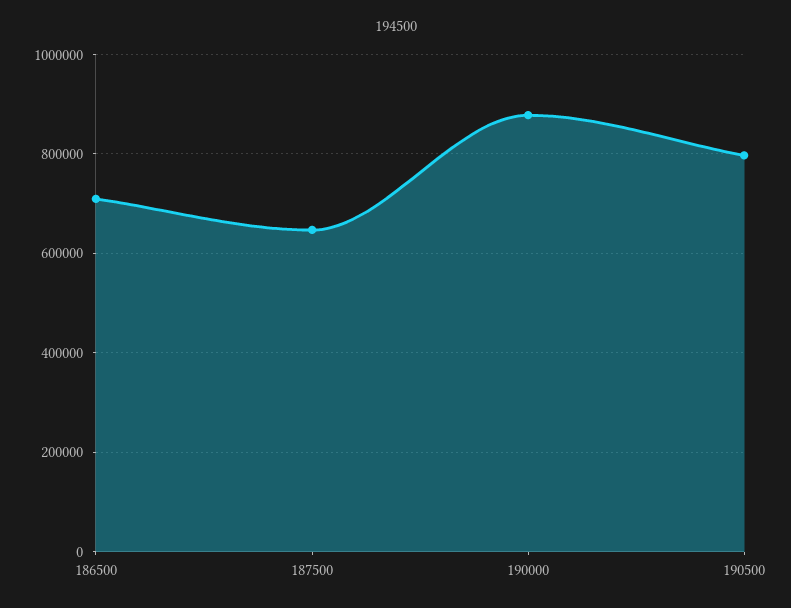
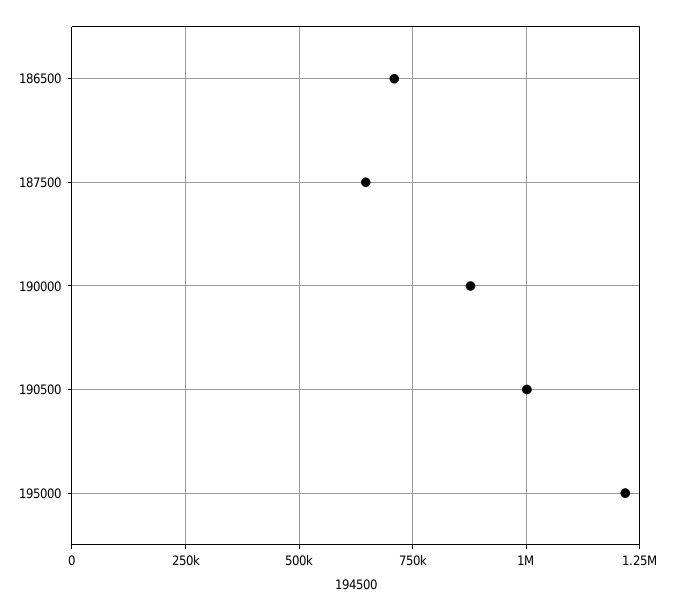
190500: 800000 -> 1000000
195000: none -> 1225000

